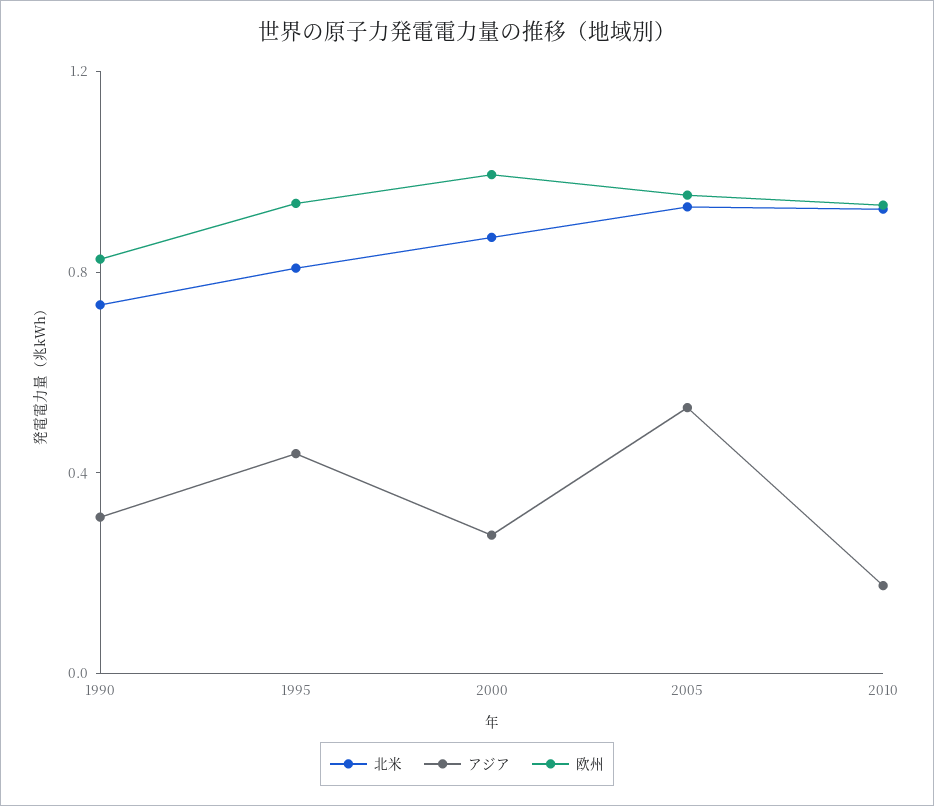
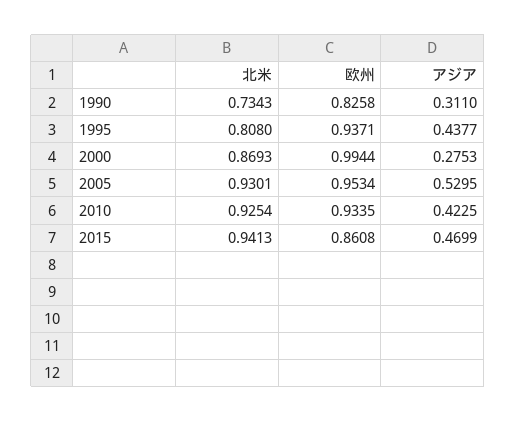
アジア, 2010: 0.2 -> 0.4225
北米, 2015: none -> 0.9413
欧州, 2015: none -> 0.8608
アジア, 2015: none -> 0.4699

